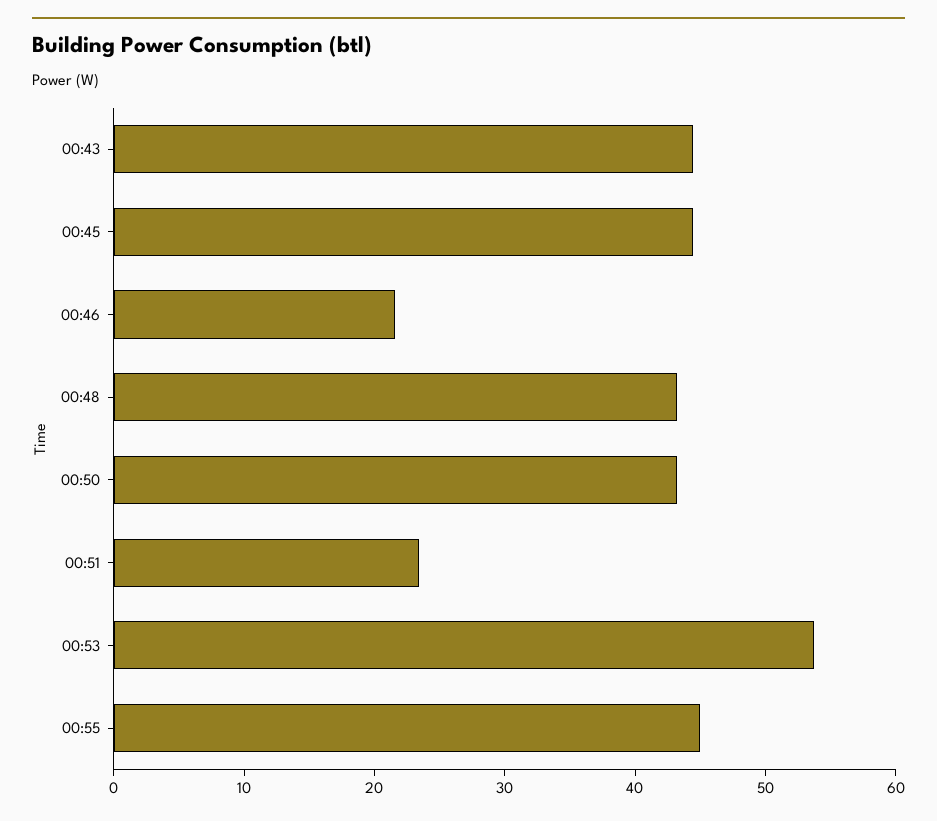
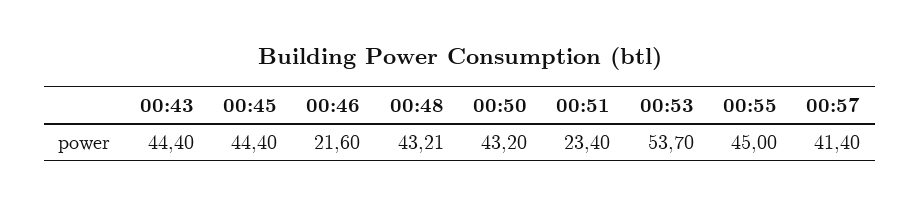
00:57: none -> 41.4

